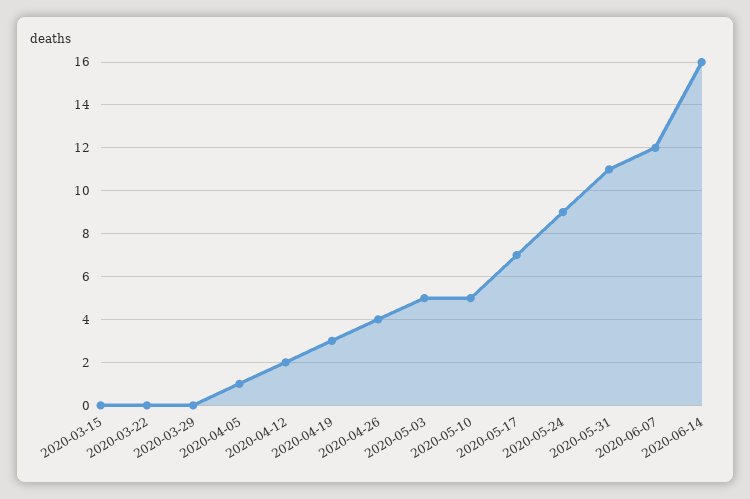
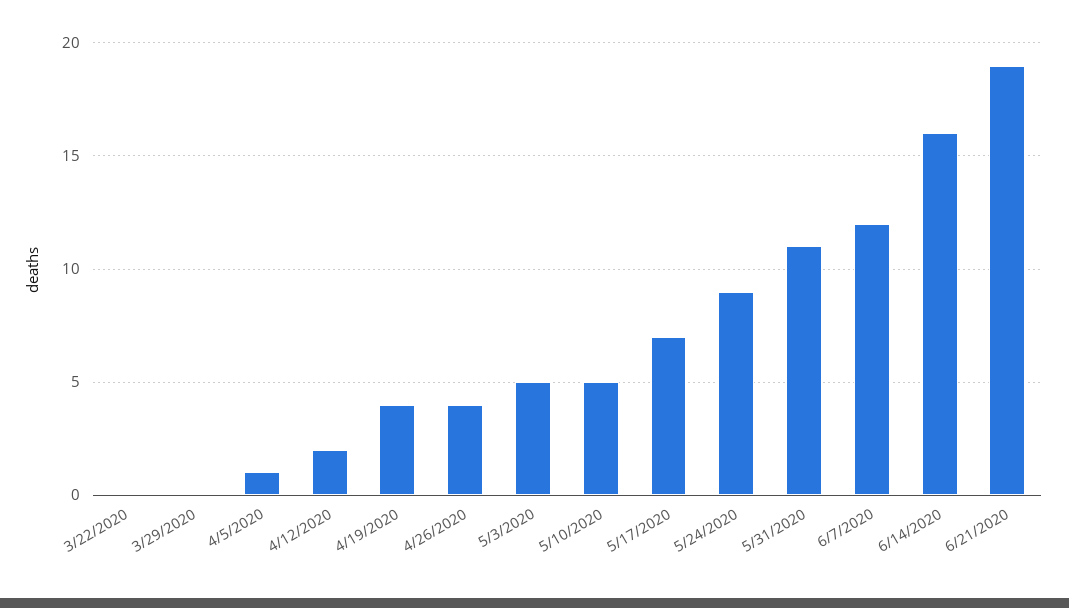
2020-03-15: 0 -> none
2020-04-19: 3 -> 4
6/21/2020: none -> 19

